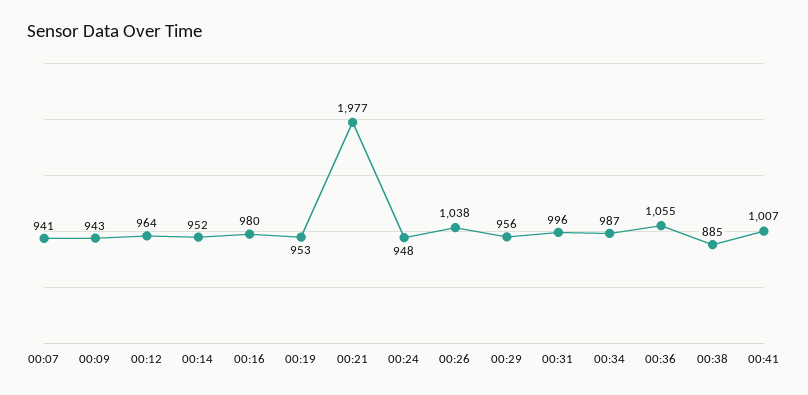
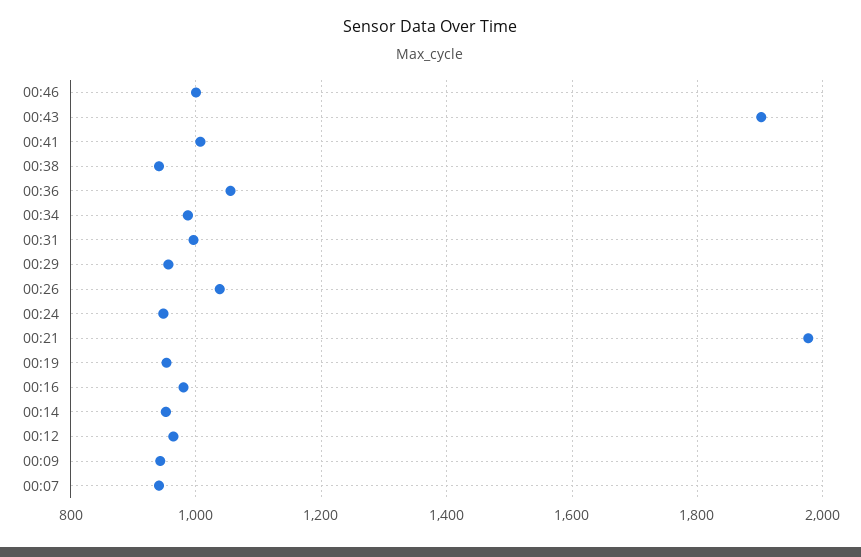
00:38: 885 -> 940
00:46: none -> 1000
00:43: none -> 1900

